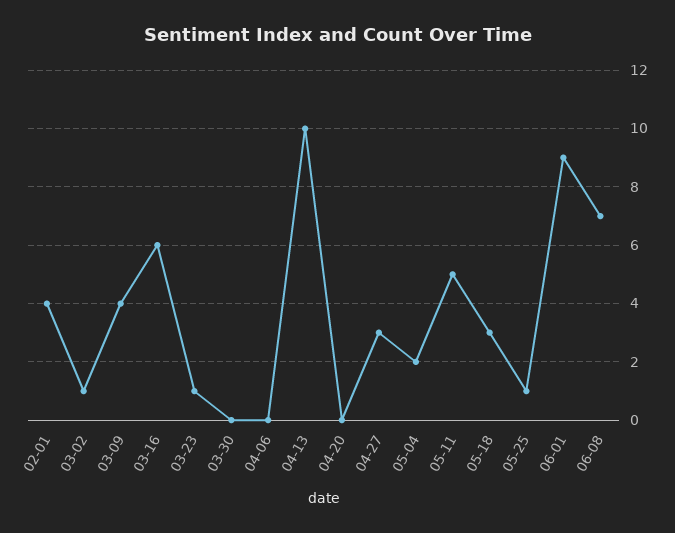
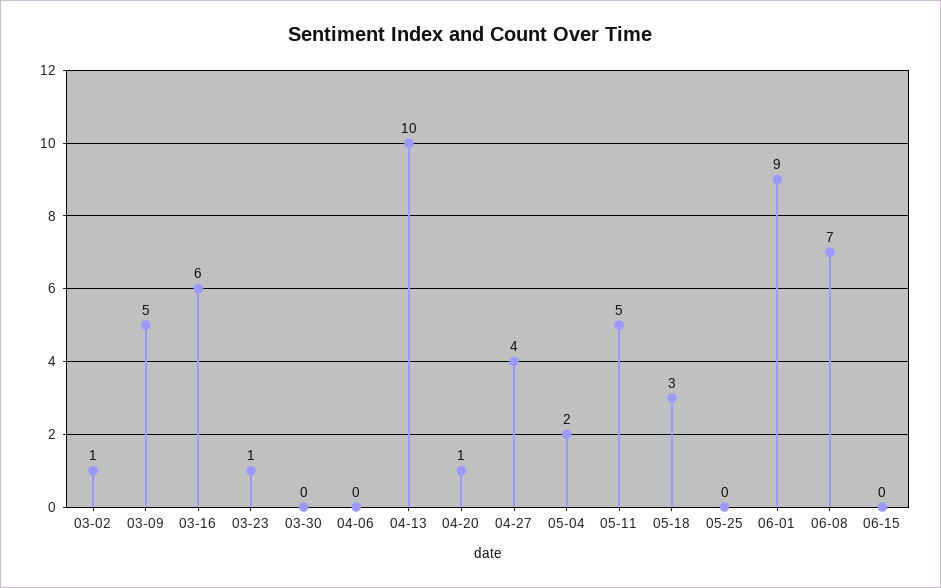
02-01: 4 -> none
03-09: 4 -> 5
04-20: 0 -> 1
04-27: 3 -> 4
05-25: 1 -> 0
06-15: none -> 0

